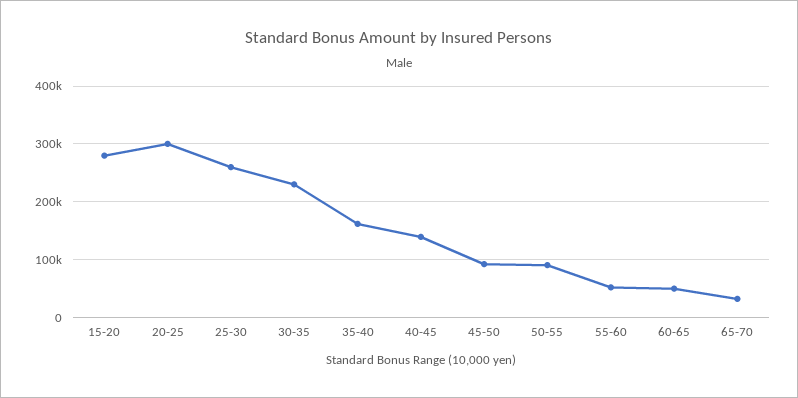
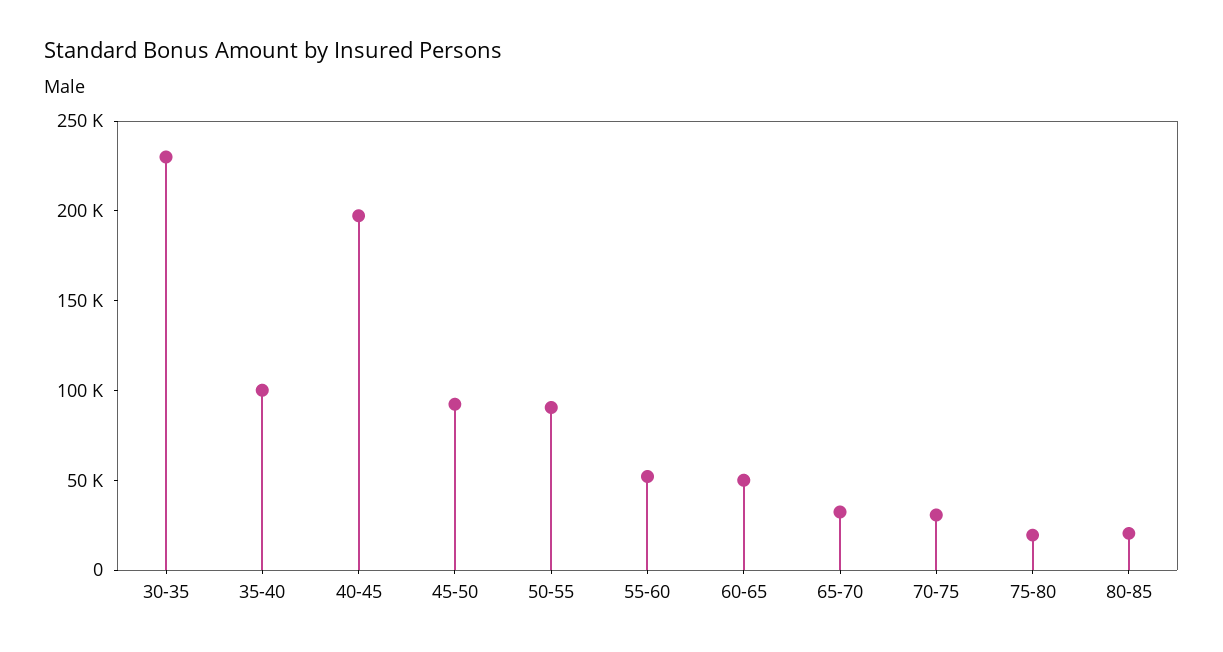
15-20: 280000 -> none
20-25: 300000 -> none
25-30: 260000 -> none
35-40: 160000 -> 100000
40-45: 140000 -> 200000
70-75: none -> 30000
75-80: none -> 20000
80-85: none -> 20000

